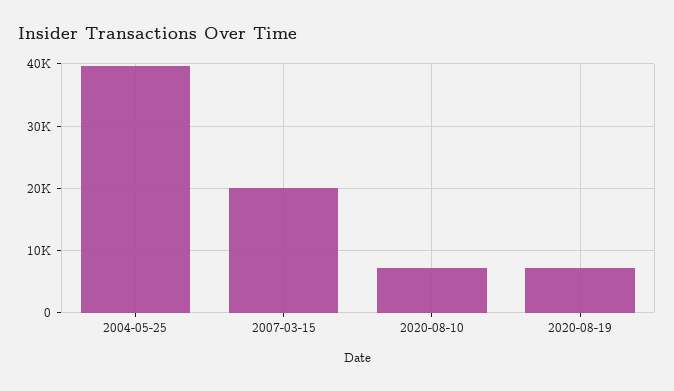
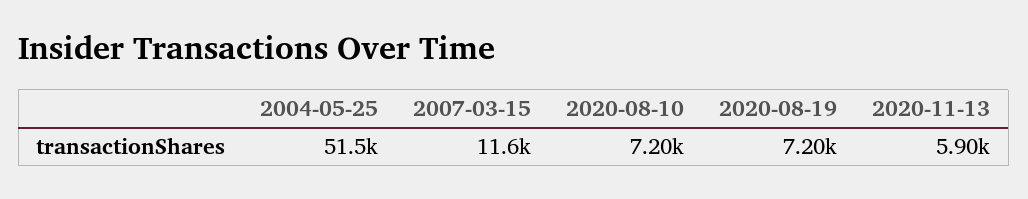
2004-05-25: 40000 -> 51500
2007-03-15: 20000 -> 11600
2020-11-13: none -> 5900

